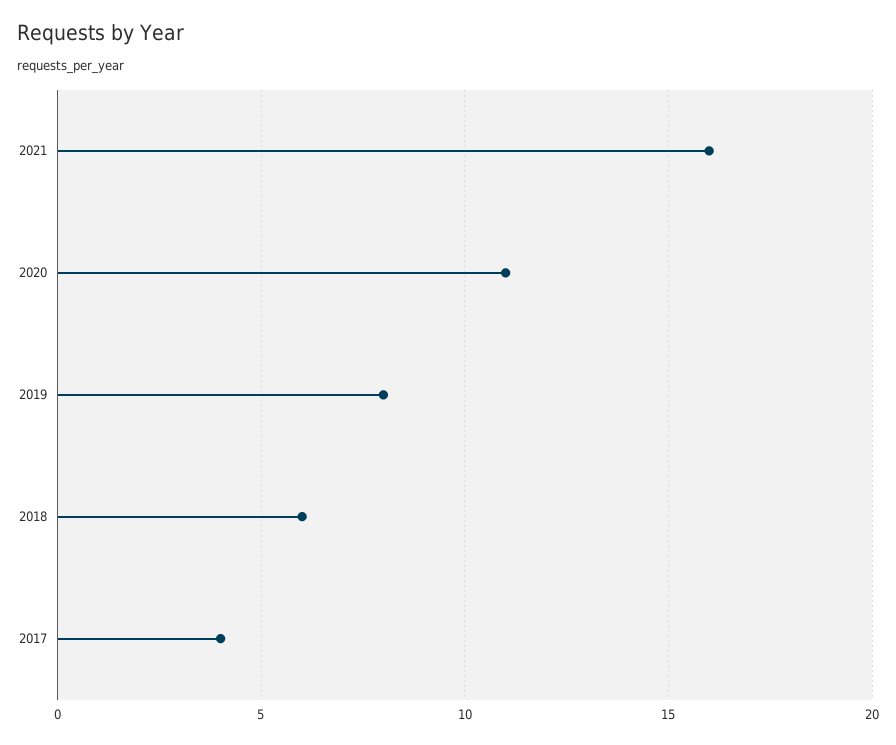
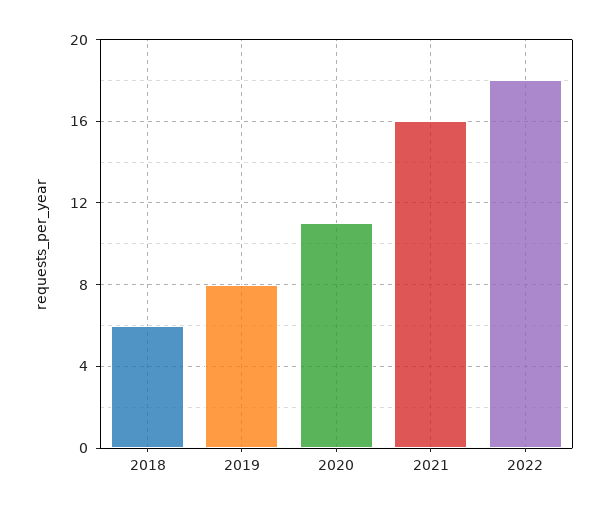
2017: 4 -> none
2022: none -> 18

